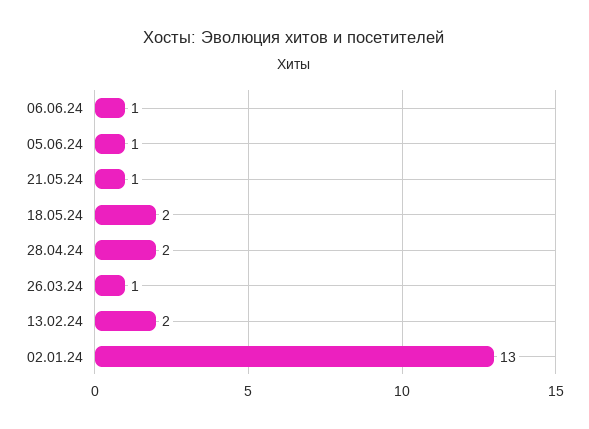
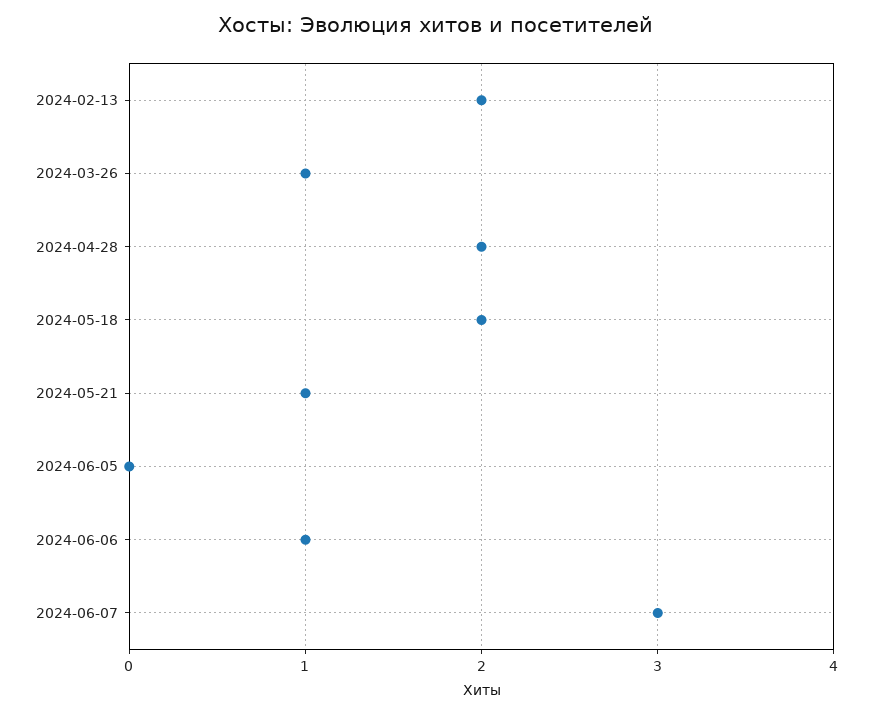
05.06.24: 1 -> 0
02.01.24: 13 -> none
2024-06-07: none -> 3

